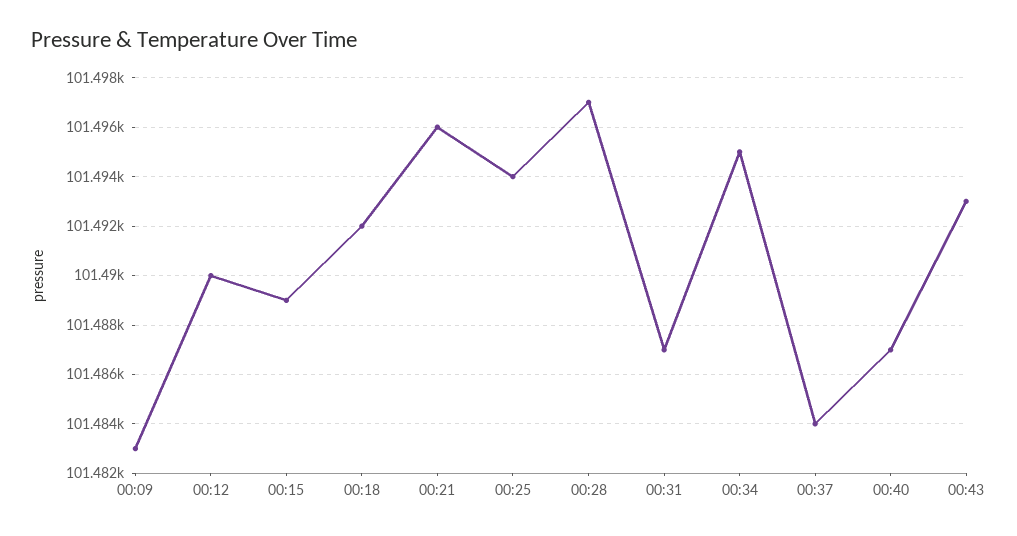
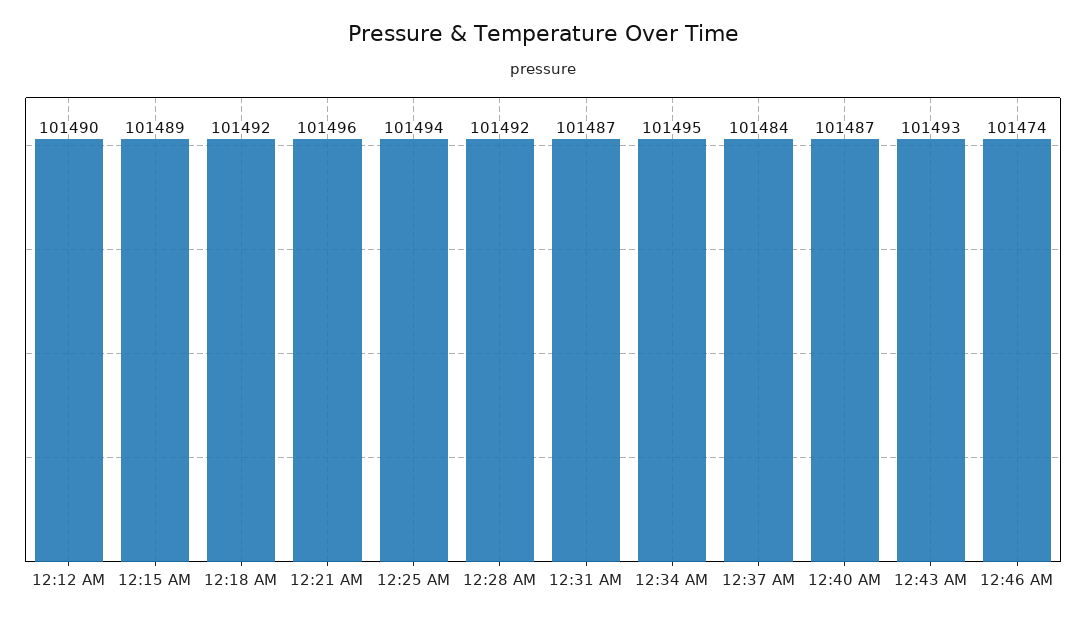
00:09: 101483 -> none
00:28: 101497 -> 101492
12:46 AM: none -> 101474

